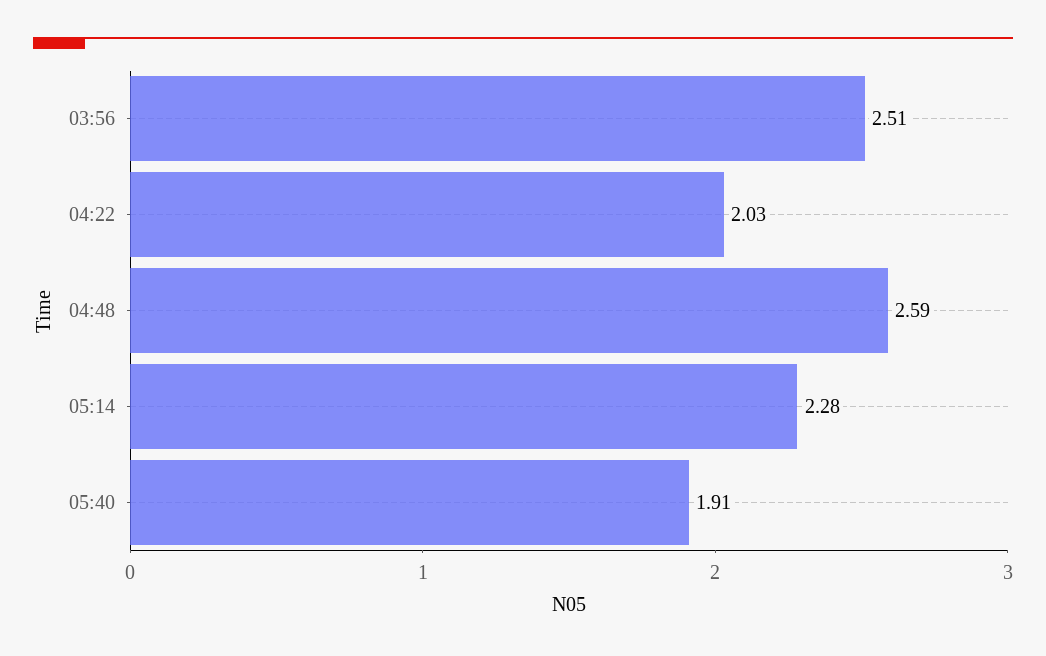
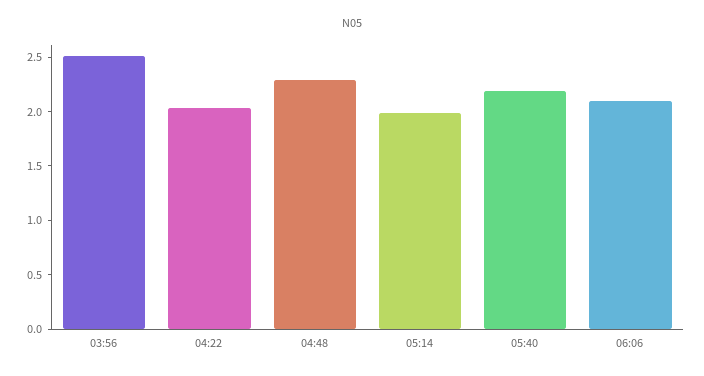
04:48: 2.59 -> 2.3
05:14: 2.28 -> 2
05:40: 1.91 -> 2.2
06:06: none -> 2.1

